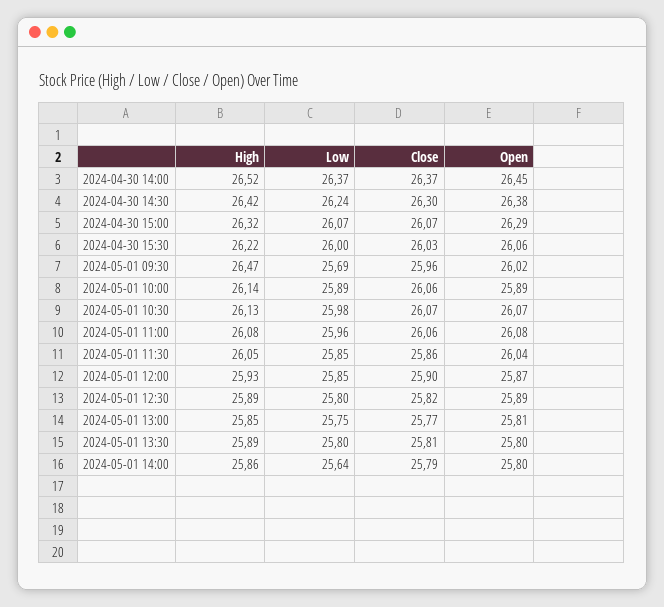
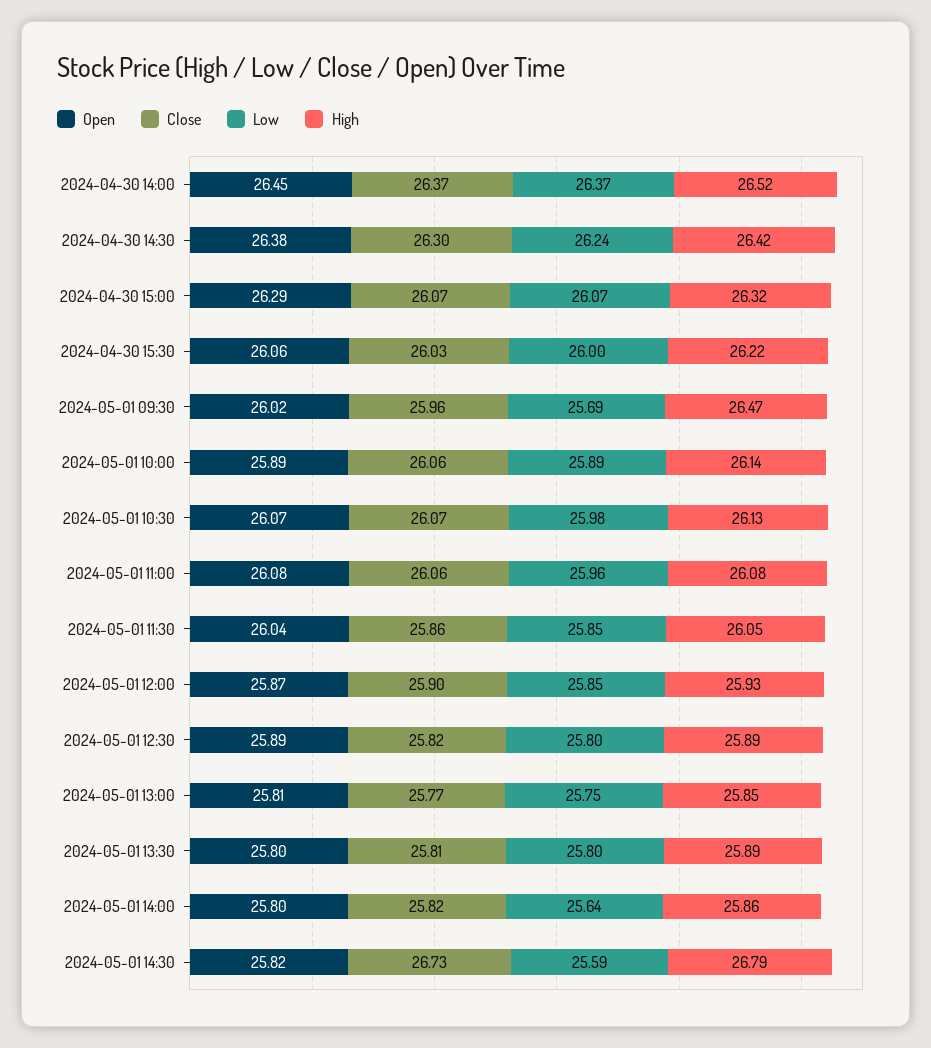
Close, 2024-05-01 14:00: 25.79 -> 25.82
Open, 2024-05-01 14:30: none -> 25.82
Close, 2024-05-01 14:30: none -> 26.73
Low, 2024-05-01 14:30: none -> 25.59
High, 2024-05-01 14:30: none -> 26.79

